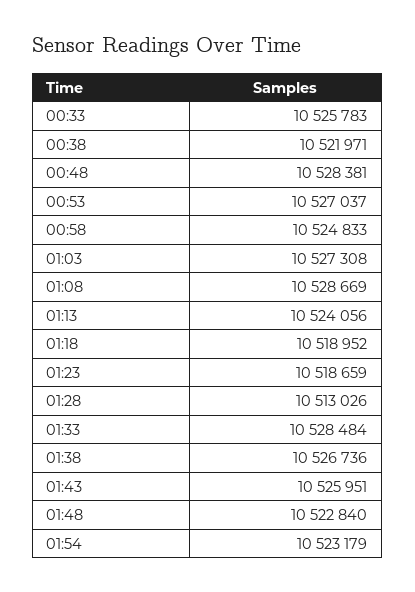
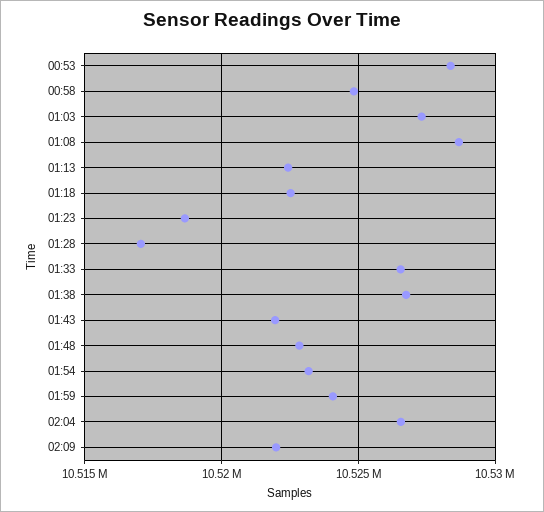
00:33: 10525783 -> none
00:38: 10521971 -> none
00:48: 10528381 -> none
00:53: 10527037 -> 10528500
01:13: 10524056 -> 10522500
01:18: 10518952 -> 10522500
01:28: 10513026 -> 10517000
01:33: 10528484 -> 10526500
01:43: 10525951 -> 10522000
01:59: none -> 10524000
02:04: none -> 10526500
02:09: none -> 10522000

